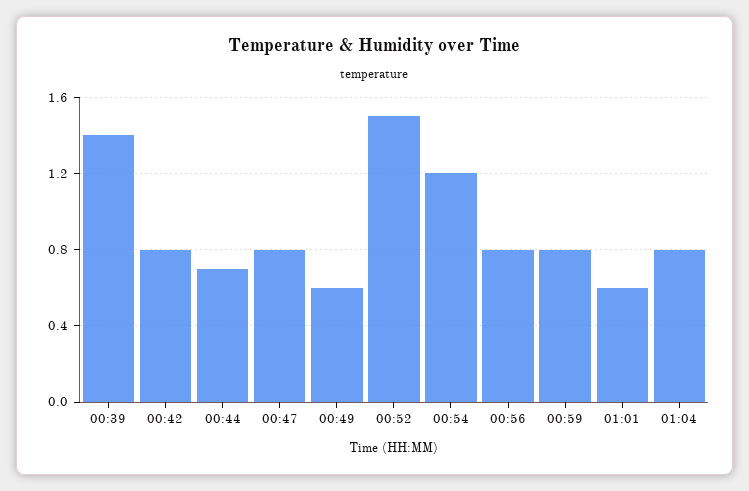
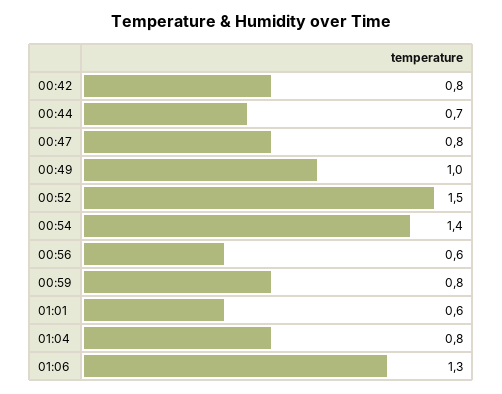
00:39: 1.4 -> none
00:49: 0.6 -> 1
00:54: 1.2 -> 1.4
00:56: 0.8 -> 0.6
01:06: none -> 1.3

